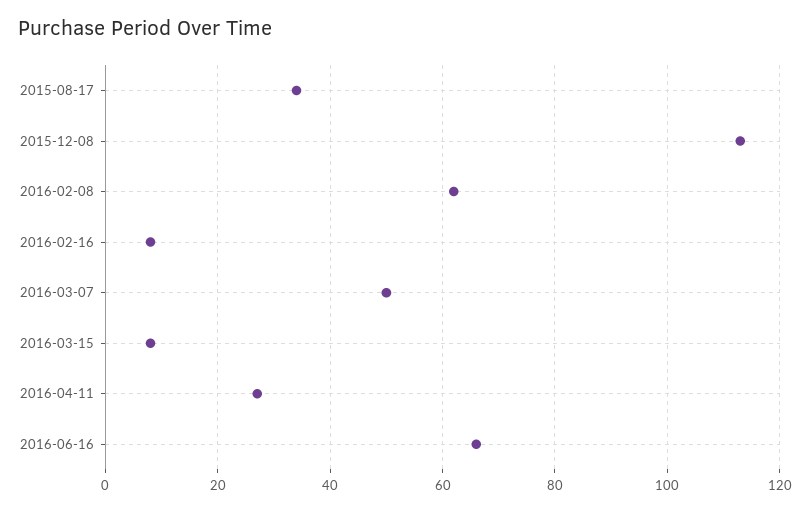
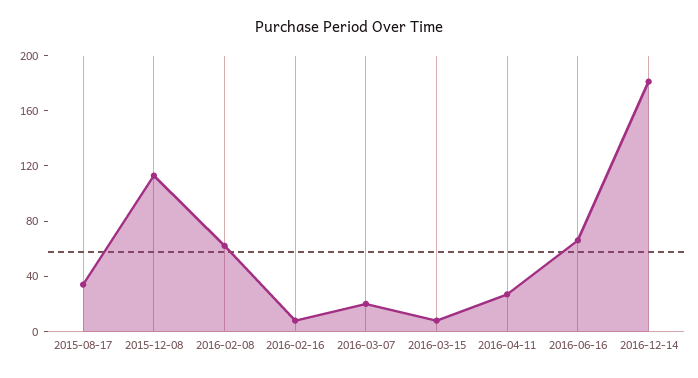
2016-03-07: 50 -> 20
2016-12-14: none -> 180

